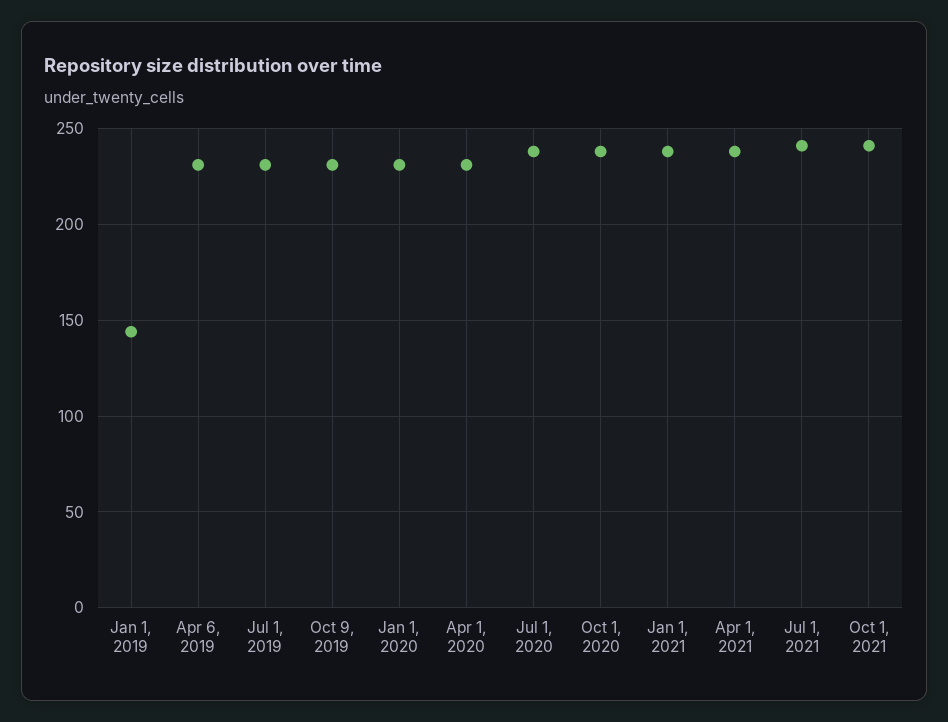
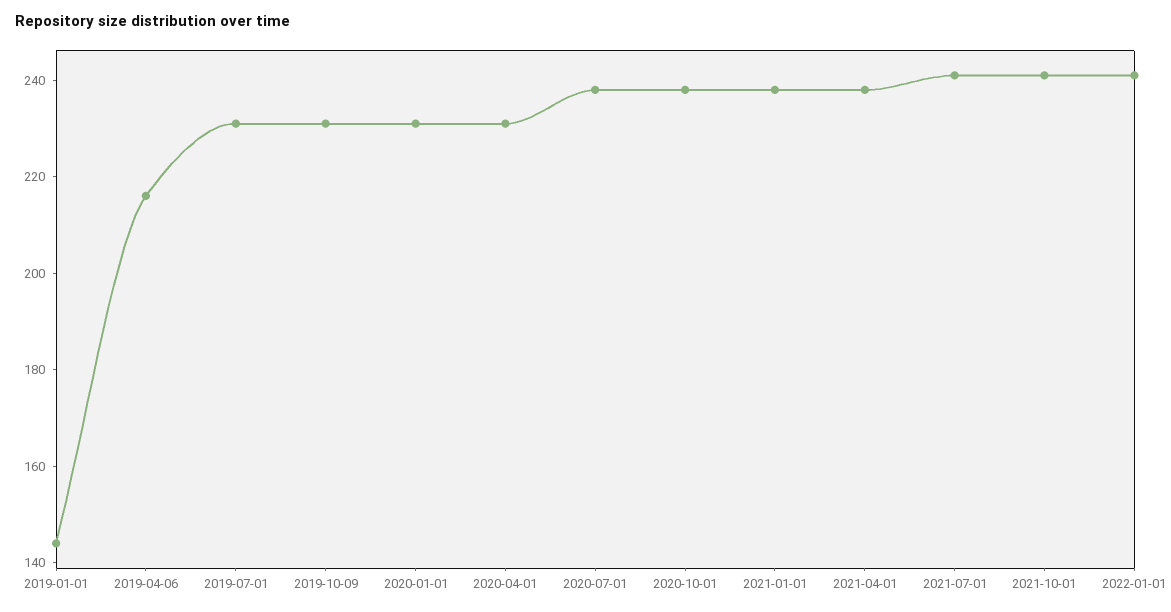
Apr 6, 2019: 230 -> 215
2022-01-01: none -> 240

